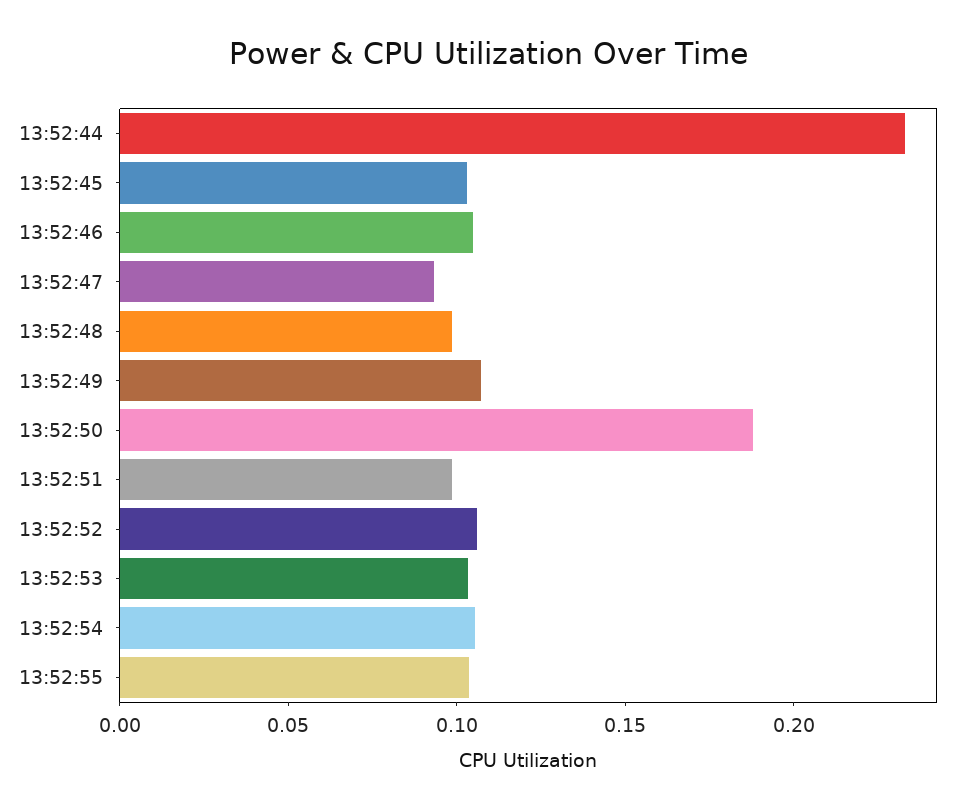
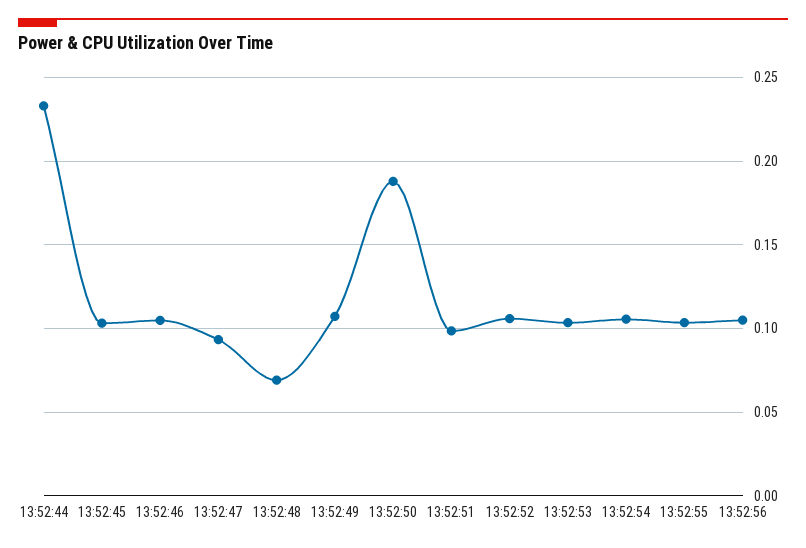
13:52:48: 0.1 -> 0.07
13:52:56: none -> 0.105

